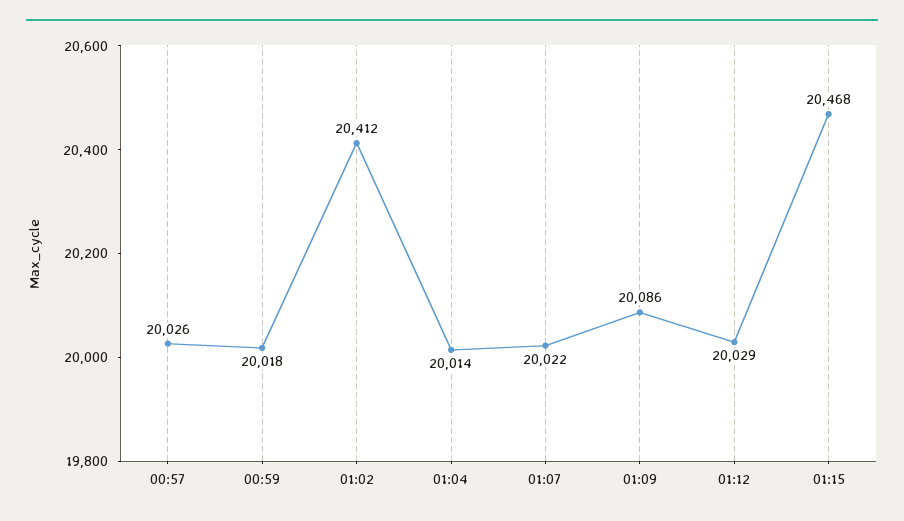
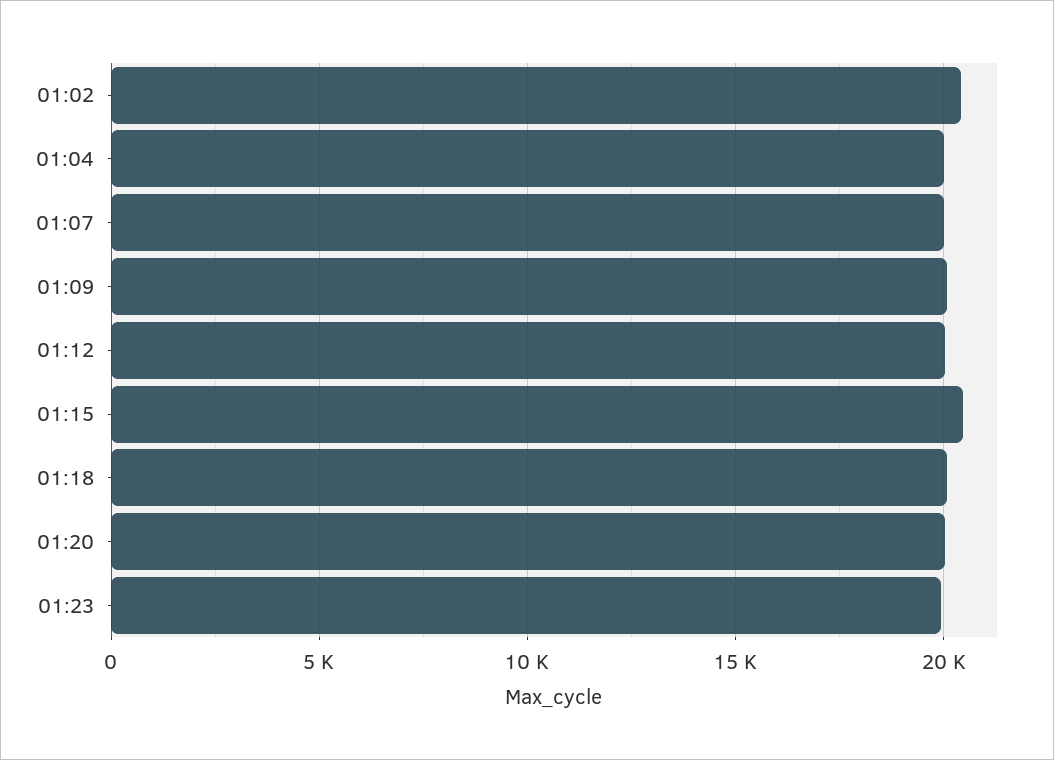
00:57: 20026 -> none
00:59: 20018 -> none
01:18: none -> 20000
01:20: none -> 20000
01:23: none -> 20000

